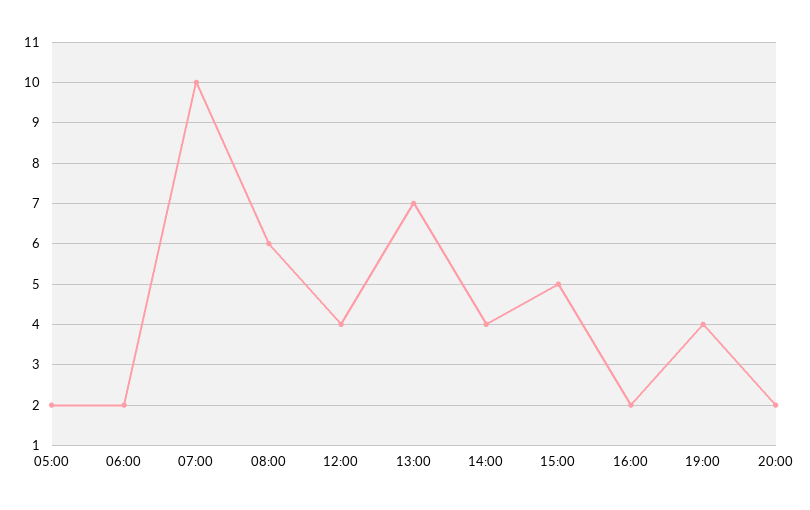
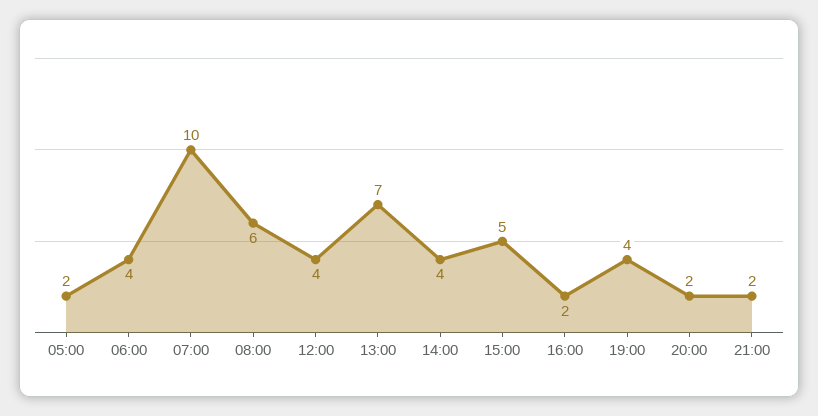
06:00: 2 -> 4
21:00: none -> 2

